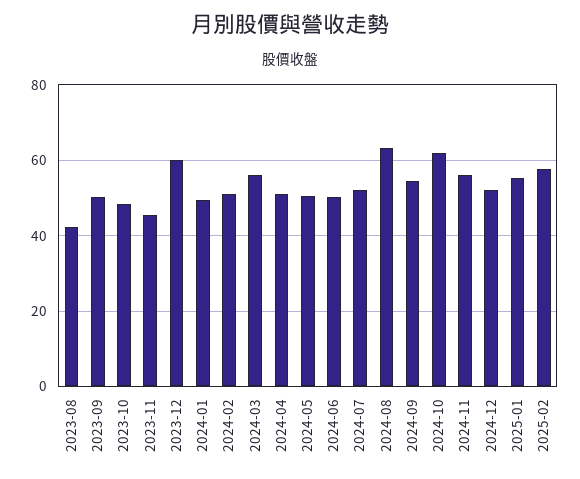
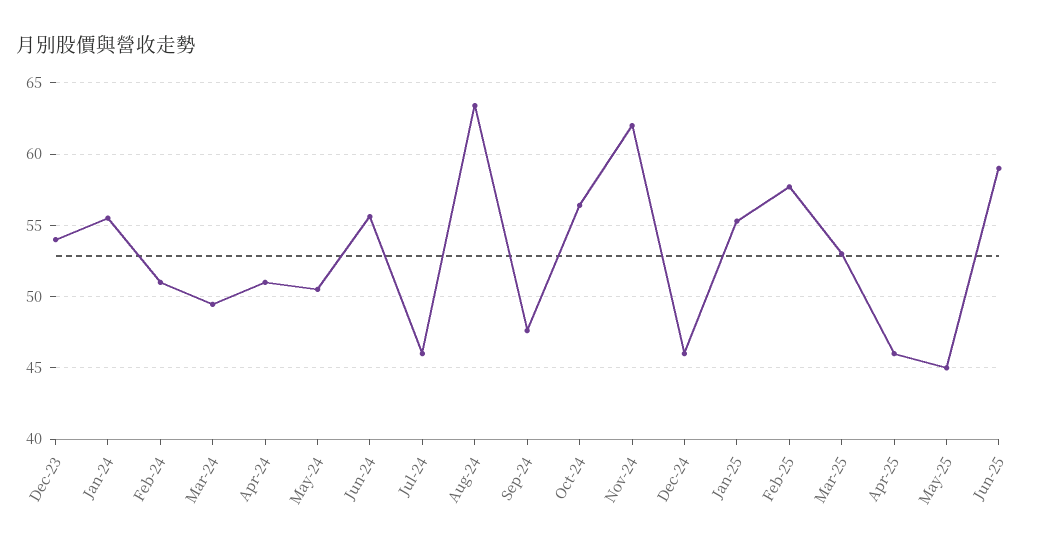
2023-08: 42 -> none
2023-09: 50 -> none
2023-10: 48 -> none
2023-11: 46 -> none
2023-12: 60 -> 54
2024-01: 50 -> 55.5
2024-03: 56 -> 49.5
2024-06: 50 -> 55.5
2024-07: 52 -> 46
2024-09: 54 -> 47.5
2024-10: 62 -> 56.5
2024-11: 56 -> 62
2024-12: 52 -> 46
Mar-25: none -> 53
Apr-25: none -> 46
May-25: none -> 45
Jun-25: none -> 59

